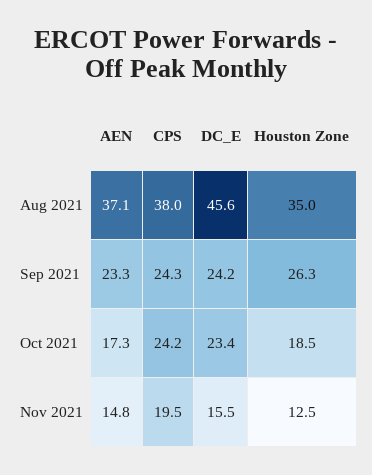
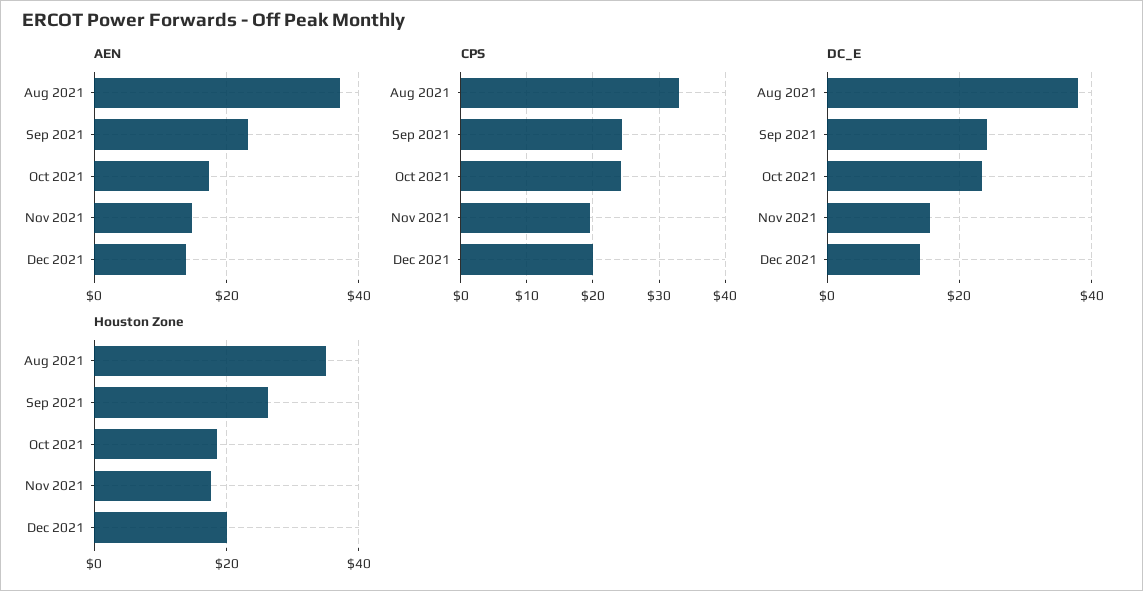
CPS, Aug 2021: 38 -> 33
DC_E, Aug 2021: 45.6 -> 38
Houston Zone, Nov 2021: 12.5 -> 18
AEN, Dec 2021: none -> 14
CPS, Dec 2021: none -> 20
DC_E, Dec 2021: none -> 14
Houston Zone, Dec 2021: none -> 20

